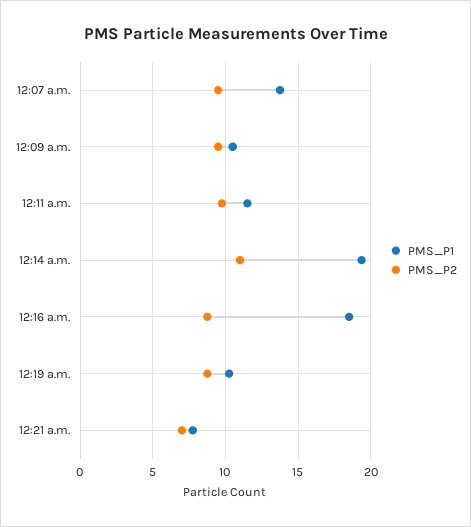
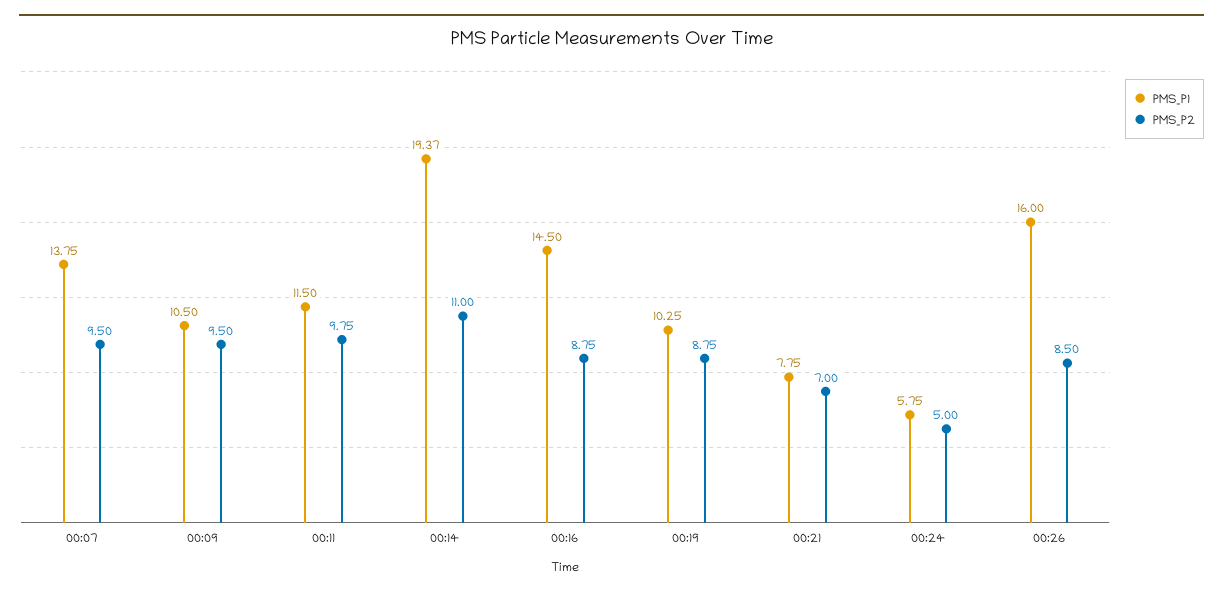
PMS_P1, 12:16 a.m.: 18.5 -> 14.5
PMS_P1, 00:24: none -> 5.75
PMS_P2, 00:24: none -> 5
PMS_P1, 00:26: none -> 16
PMS_P2, 00:26: none -> 8.5

